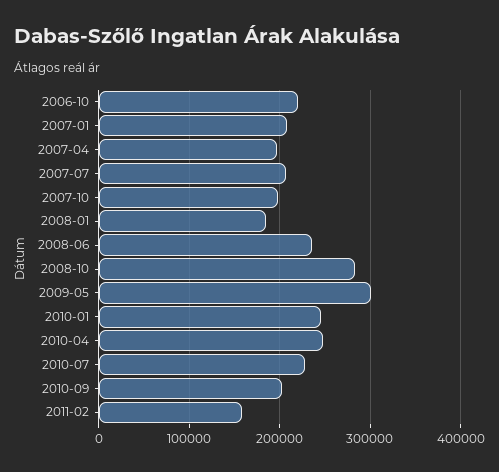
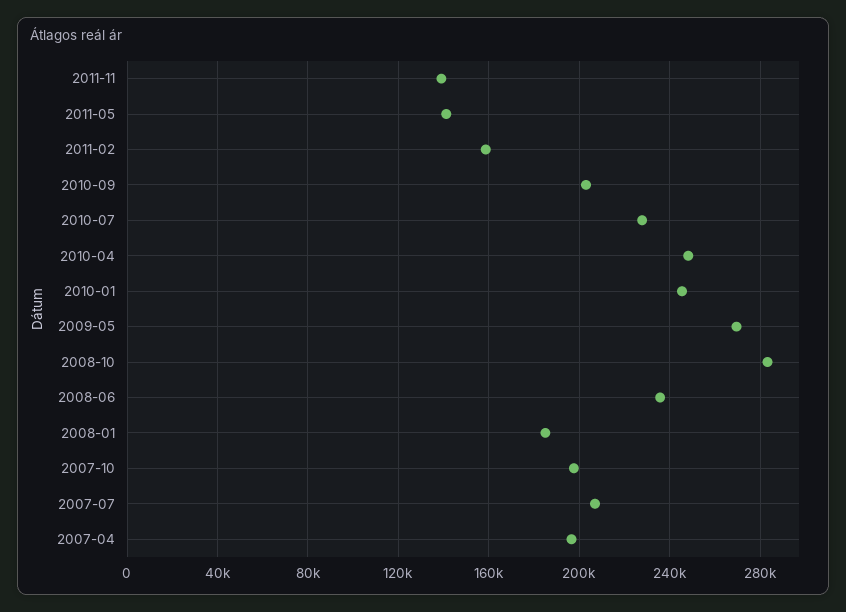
2006-10: 220000 -> none
2007-01: 210000 -> none
2009-05: 300000 -> 270000
2011-11: none -> 140000
2011-05: none -> 140000

